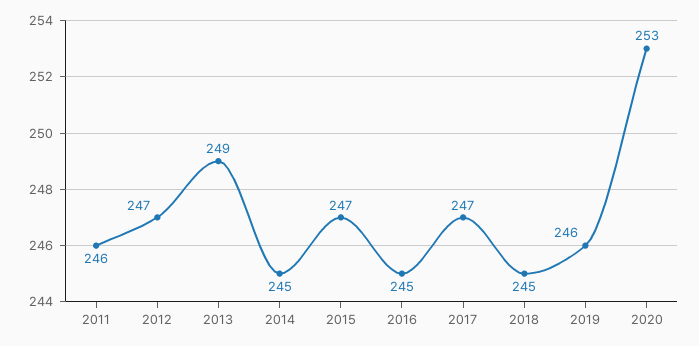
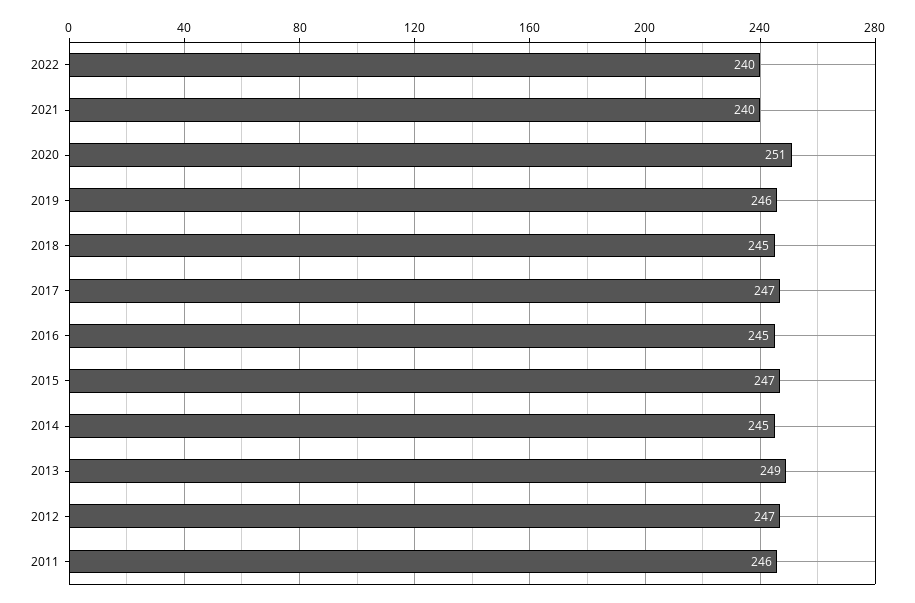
2020: 253 -> 251
2022: none -> 240
2021: none -> 240

